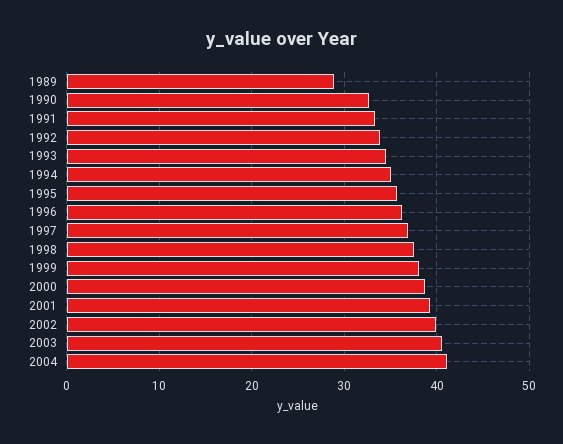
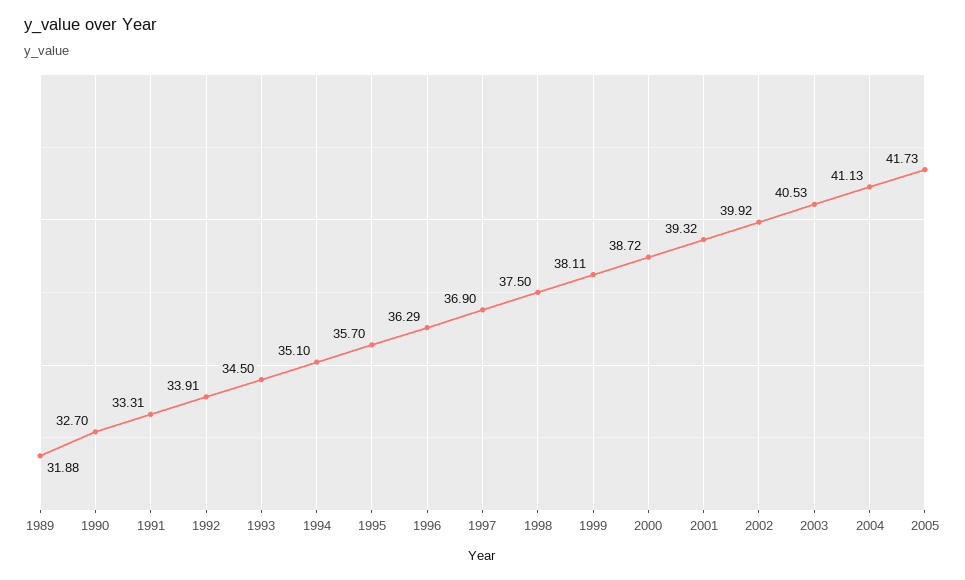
1989: 29 -> 31.88
2005: none -> 41.73

